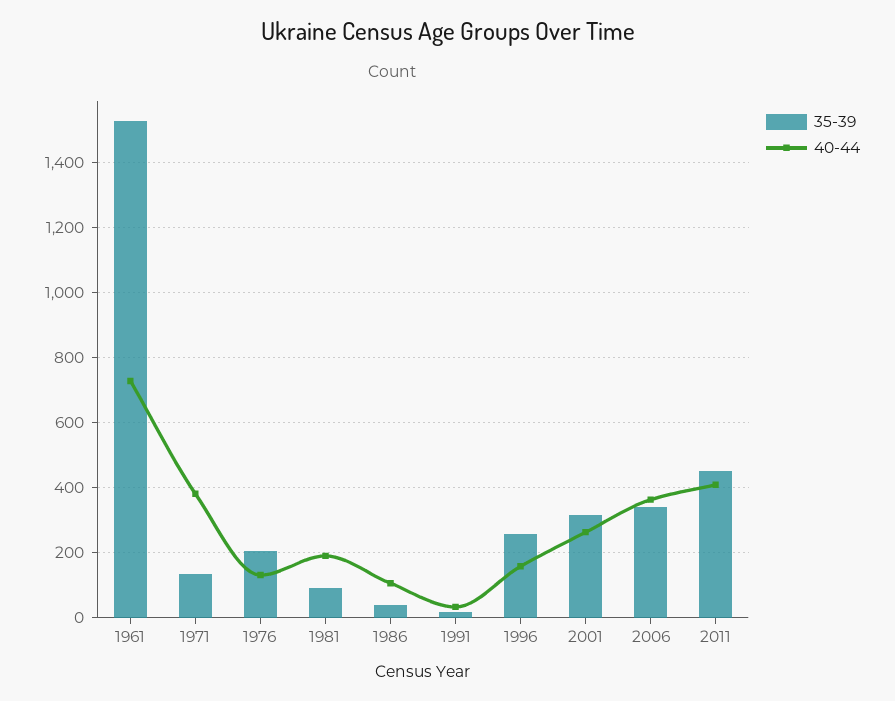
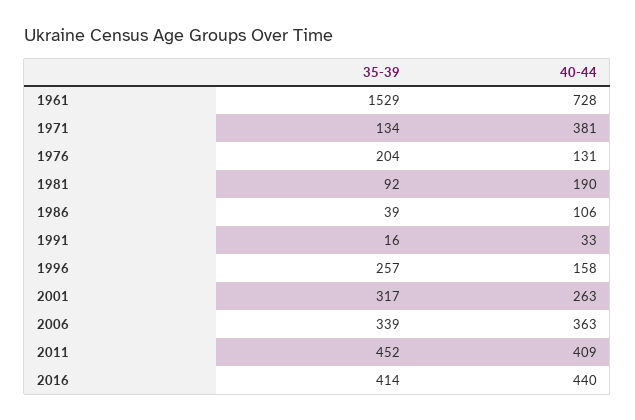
35-39, 2016: none -> 414
40-44, 2016: none -> 440

